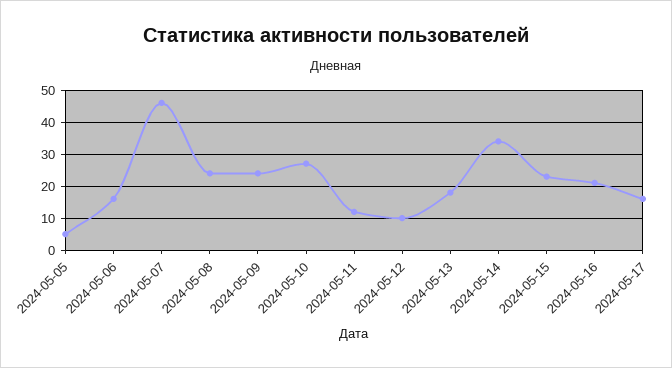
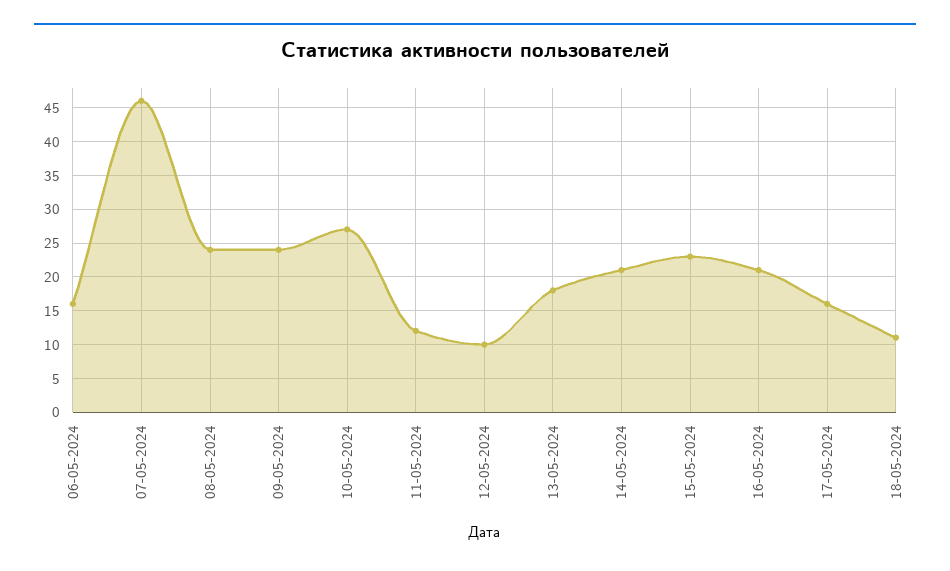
2024-05-05: 5 -> none
2024-05-14: 35 -> 21
18-05-2024: none -> 11

